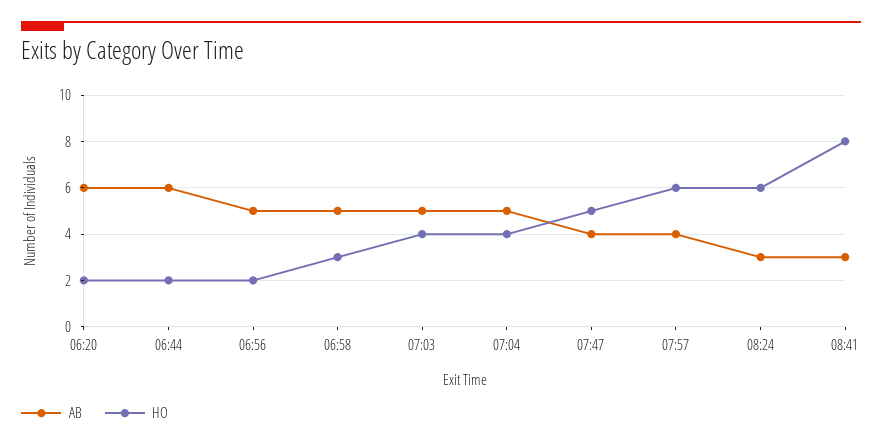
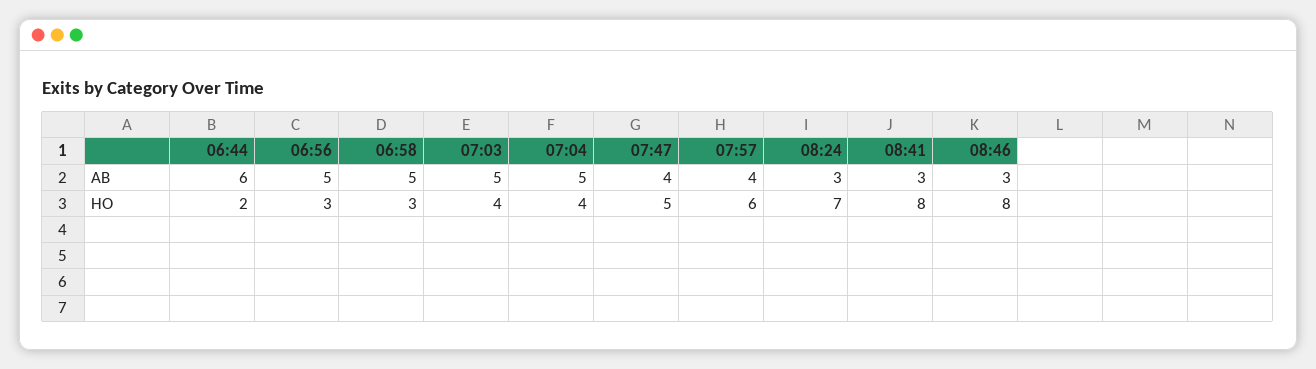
AB, 06:20: 6 -> none
HO, 06:20: 2 -> none
HO, 06:56: 2 -> 3
HO, 08:24: 6 -> 7
AB, 08:46: none -> 3
HO, 08:46: none -> 8

